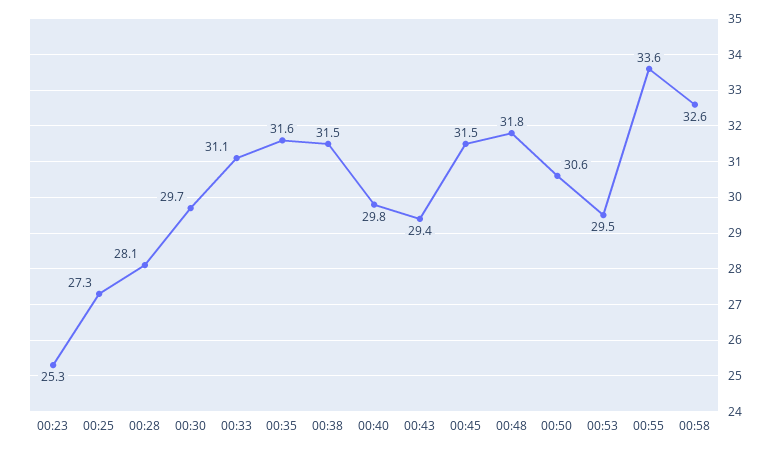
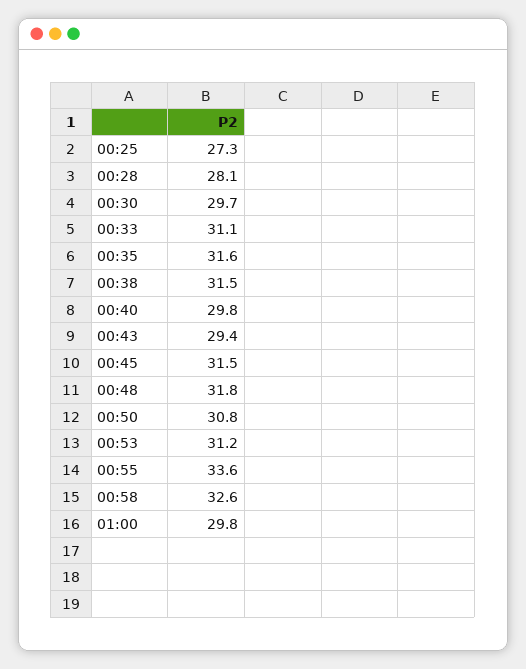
00:23: 25.3 -> none
00:50: 30.6 -> 30.8
00:53: 29.5 -> 31.2
01:00: none -> 29.8

